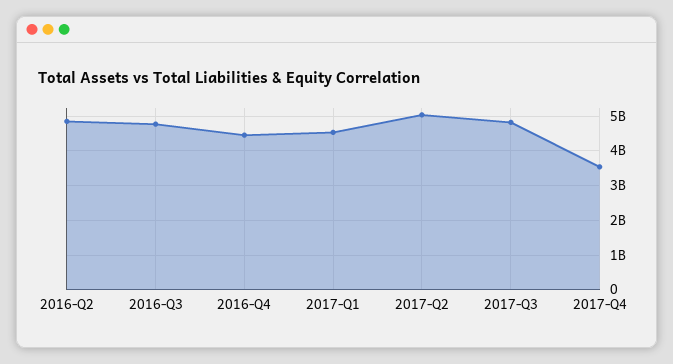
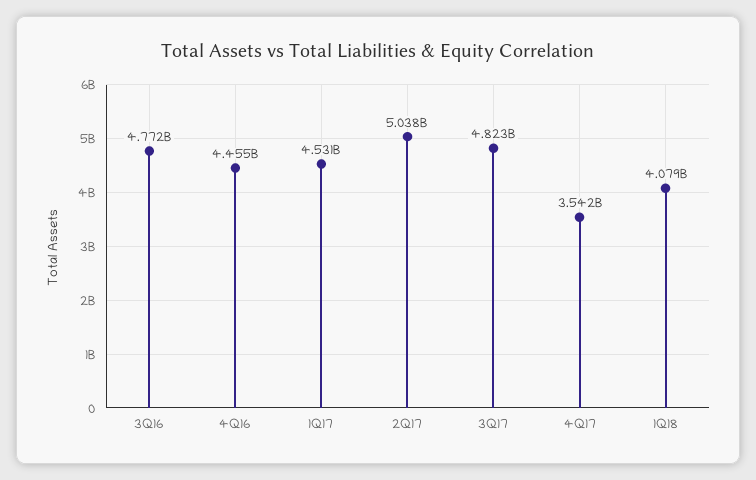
2016-Q2: 4800000000 -> none
1Q18: none -> 4079000000

